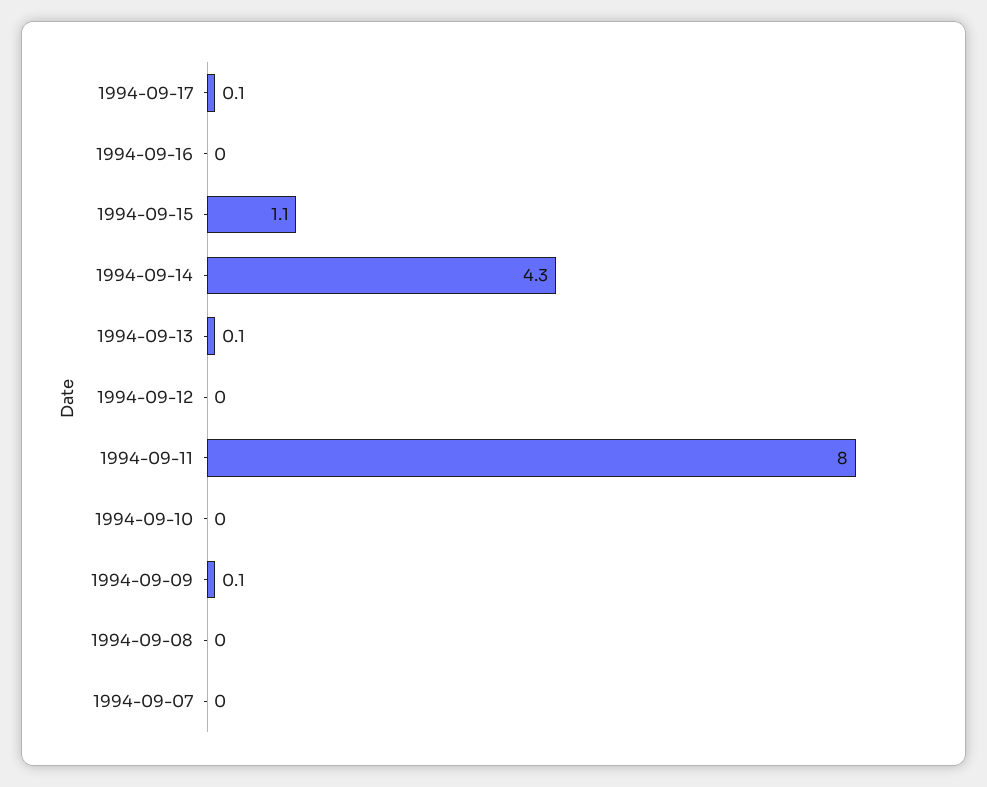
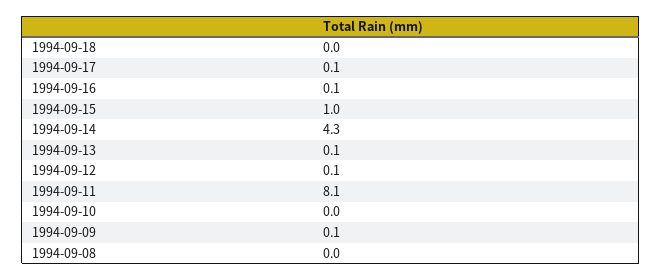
1994-09-16: 0 -> 0.1
1994-09-15: 1.1 -> 1
1994-09-12: 0 -> 0.1
1994-09-11: 8 -> 8.1
1994-09-07: 0 -> none
1994-09-18: none -> 0

